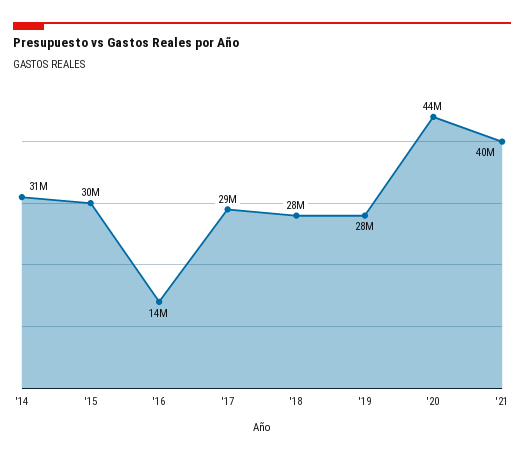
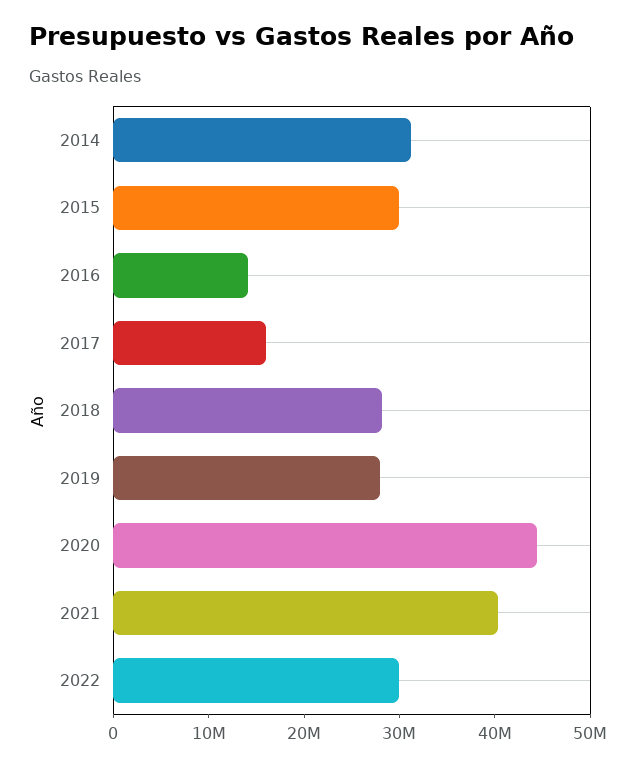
'17: 29000000 -> 16000000
2022: none -> 30000000

